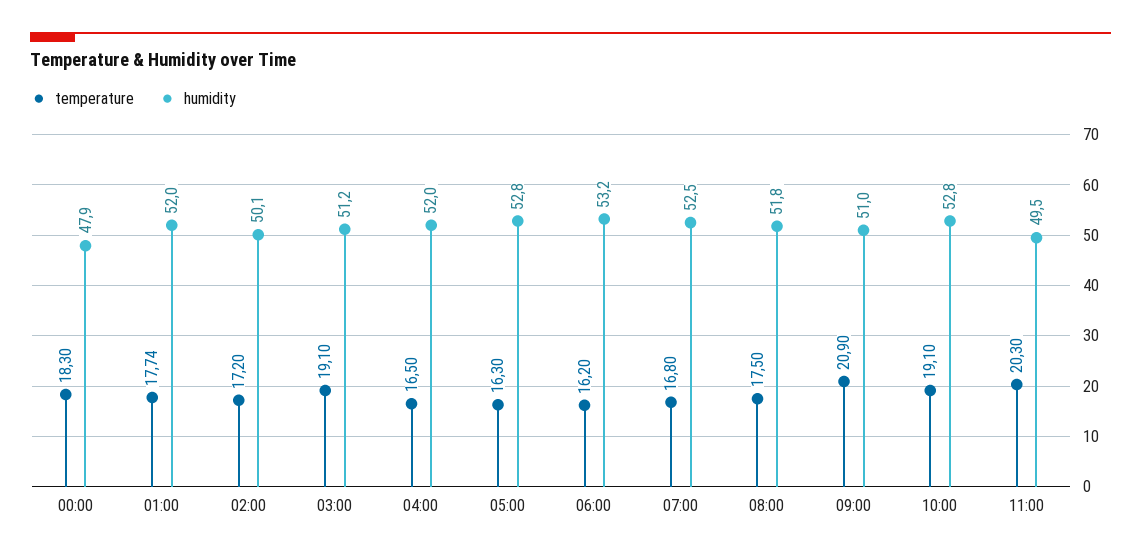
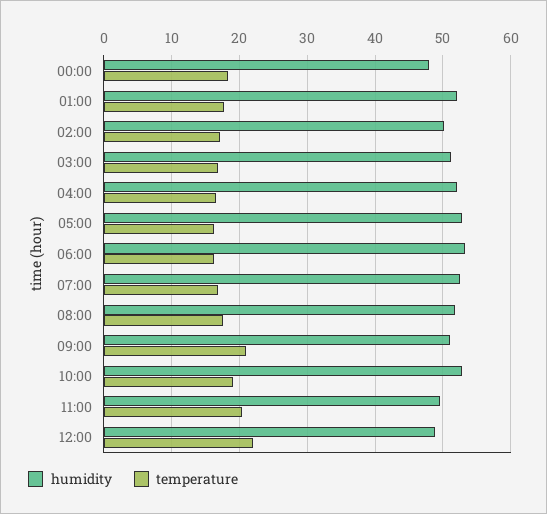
temperature, 03:00: 19.1 -> 17
humidity, 12:00: none -> 49
temperature, 12:00: none -> 22

